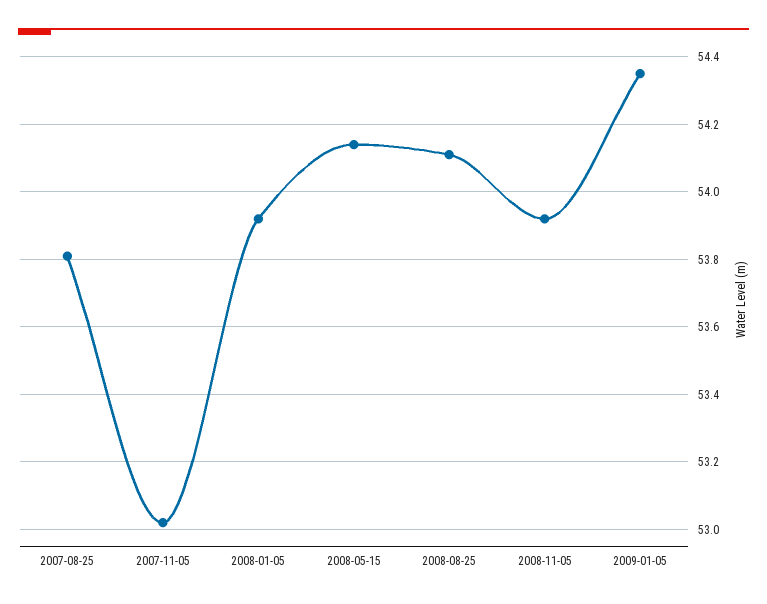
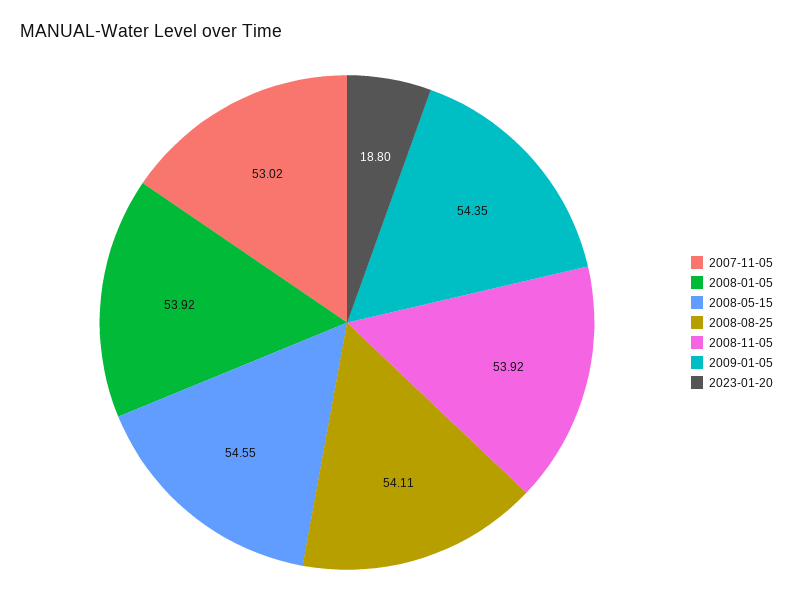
2007-08-25: 53.8 -> none
2008-05-15: 54.15 -> 54.55
2023-01-20: none -> 18.8

